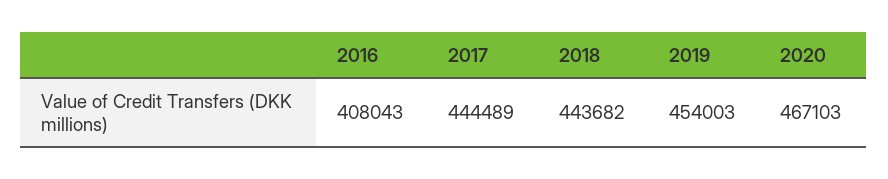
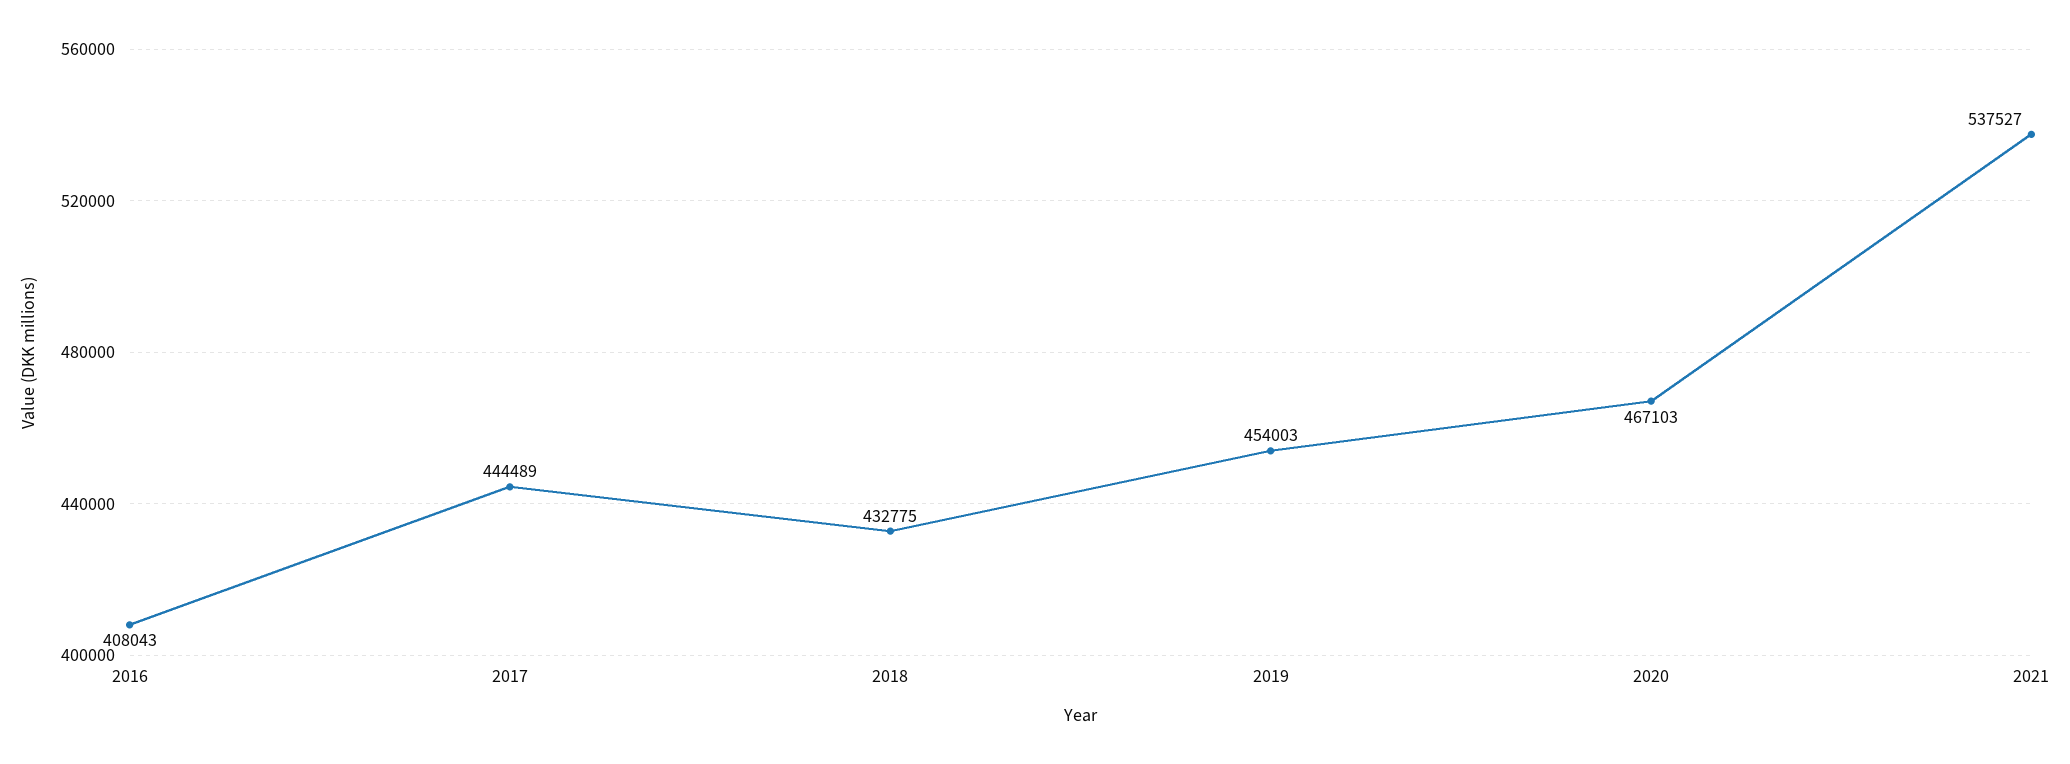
2018: 443682 -> 432775
2021: none -> 537527

